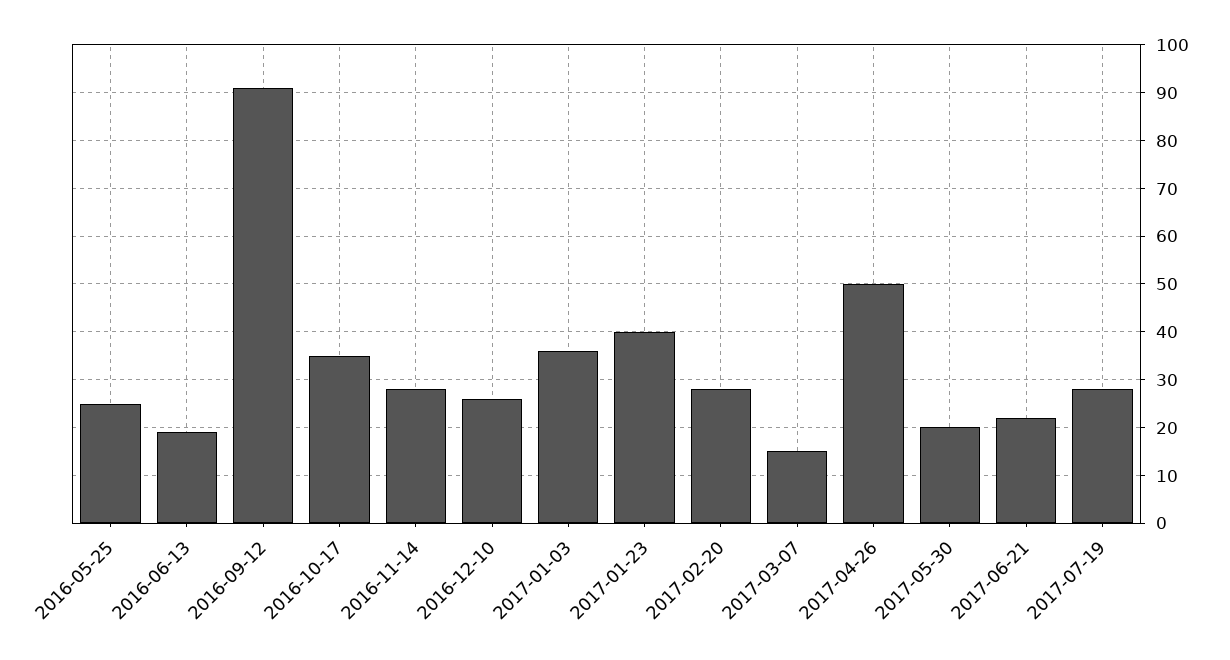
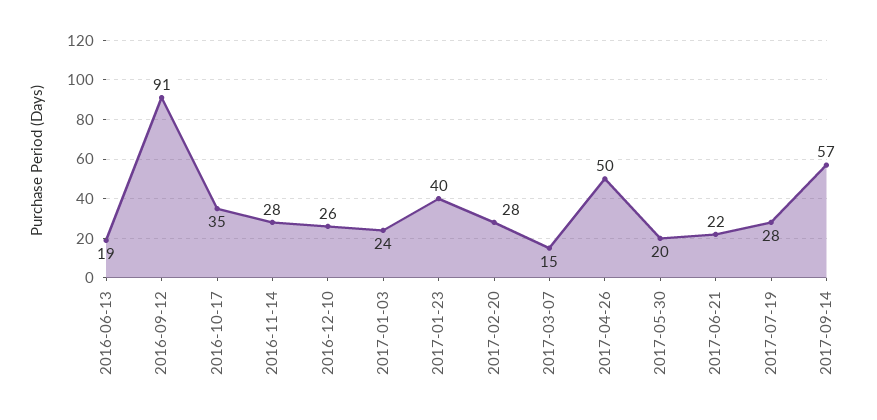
2016-05-25: 25 -> none
2017-01-03: 35 -> 24
2017-09-14: none -> 57

